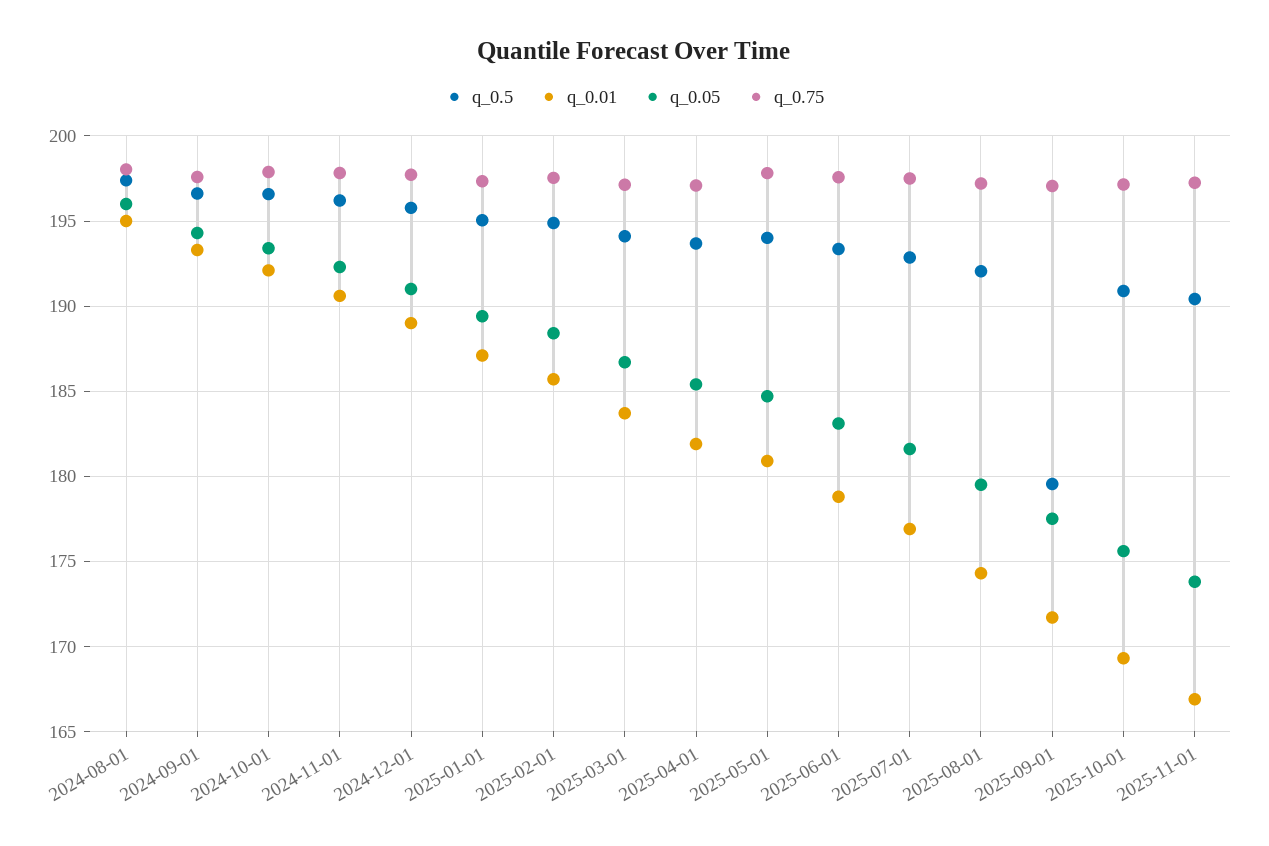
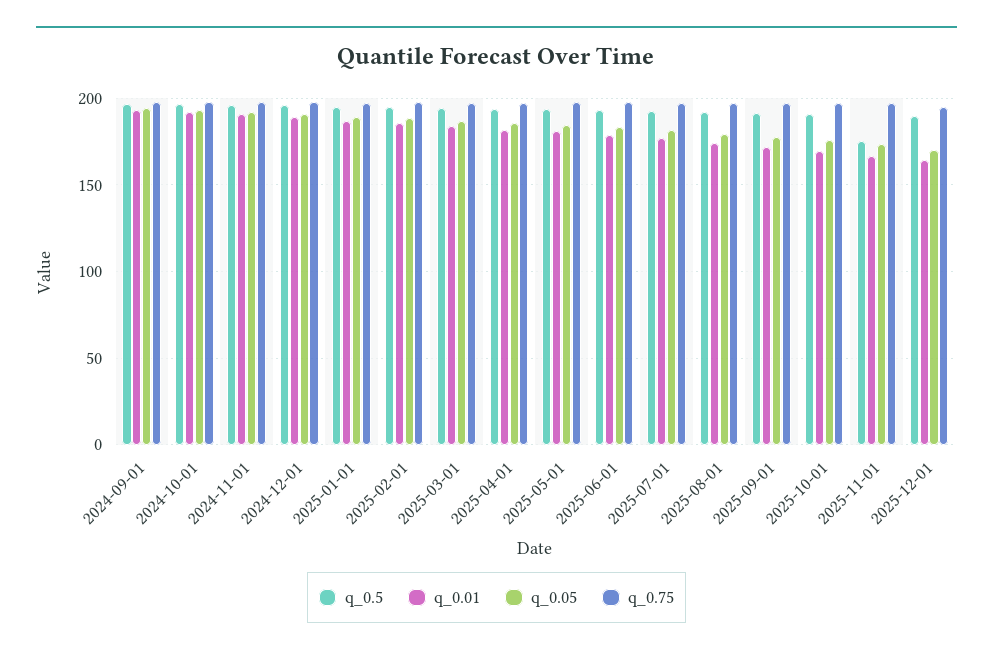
q_0.5, 2024-08-01: 197.5 -> none
q_0.01, 2024-08-01: 195 -> none
q_0.05, 2024-08-01: 196 -> none
q_0.75, 2024-08-01: 198 -> none
q_0.5, 2025-09-01: 179.5 -> 190
q_0.5, 2025-11-01: 190.5 -> 175
q_0.5, 2025-12-01: none -> 190
q_0.01, 2025-12-01: none -> 165
q_0.05, 2025-12-01: none -> 170
q_0.75, 2025-12-01: none -> 195

